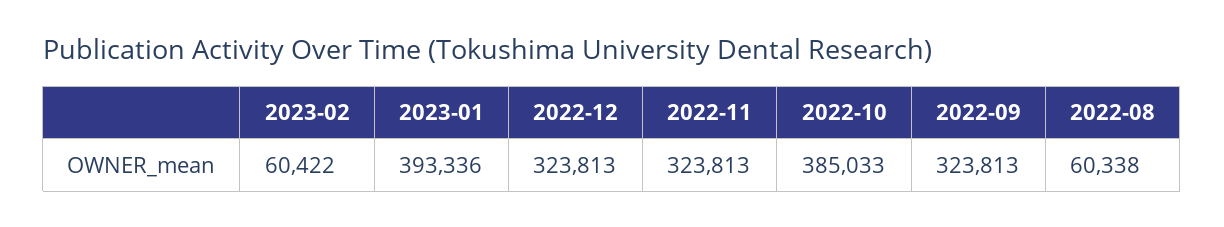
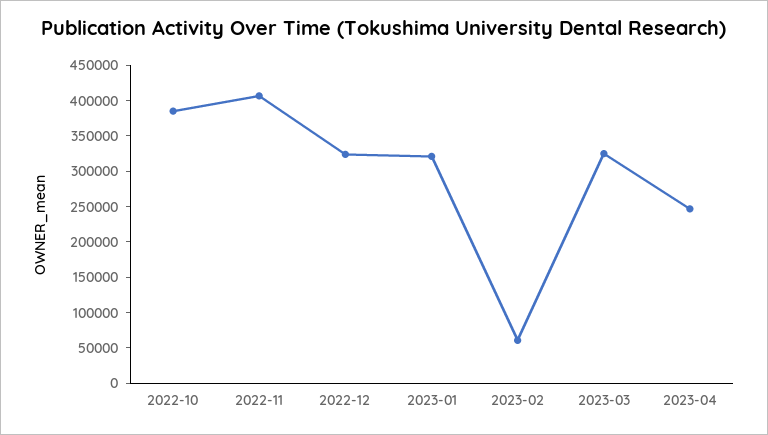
2023-01: 393336 -> 325000
2022-11: 323813 -> 400000
2022-09: 323813 -> none
2022-08: 60338 -> none
2023-03: none -> 325000
2023-04: none -> 250000

